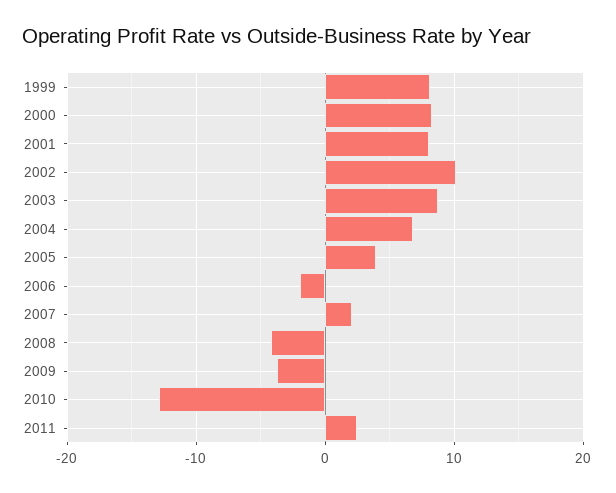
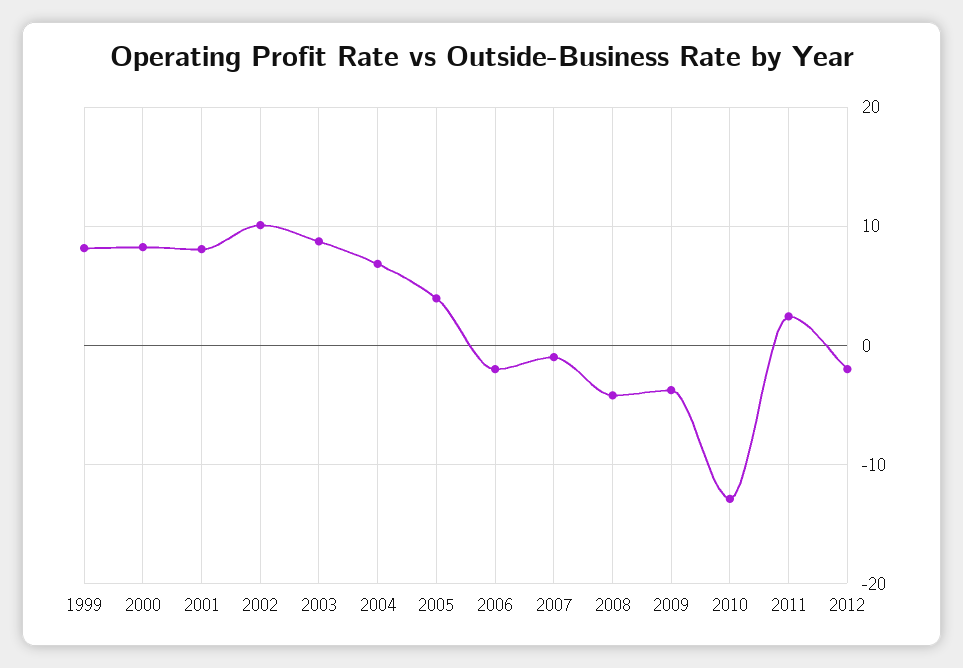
2007: 2 -> -1
2012: none -> -2

